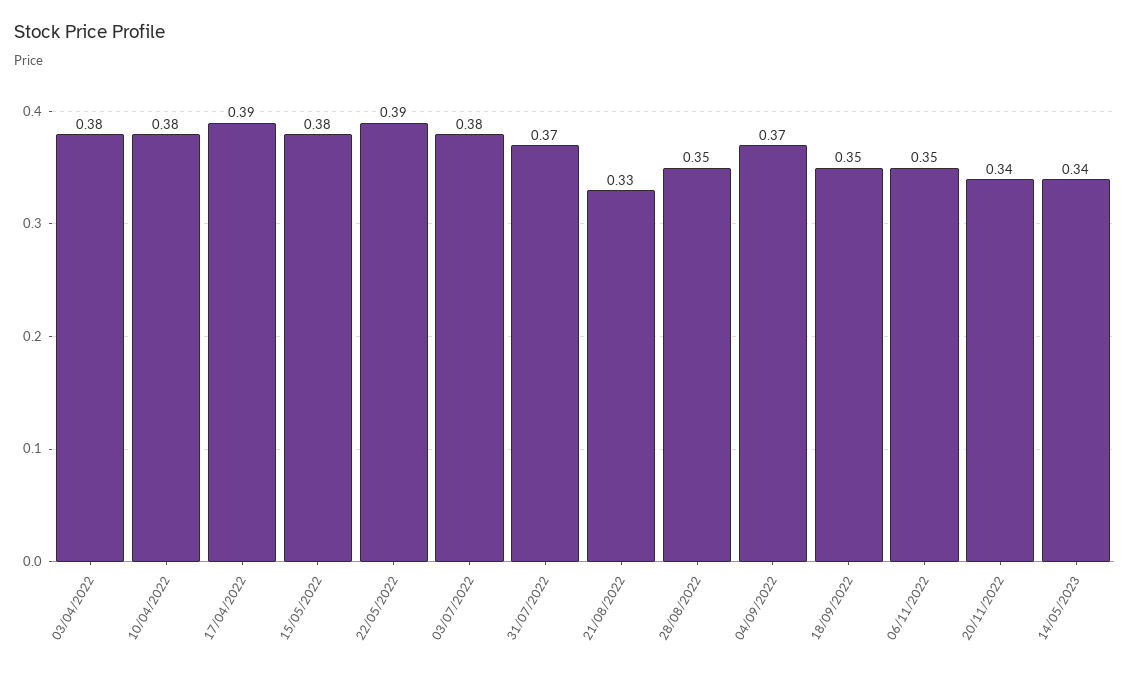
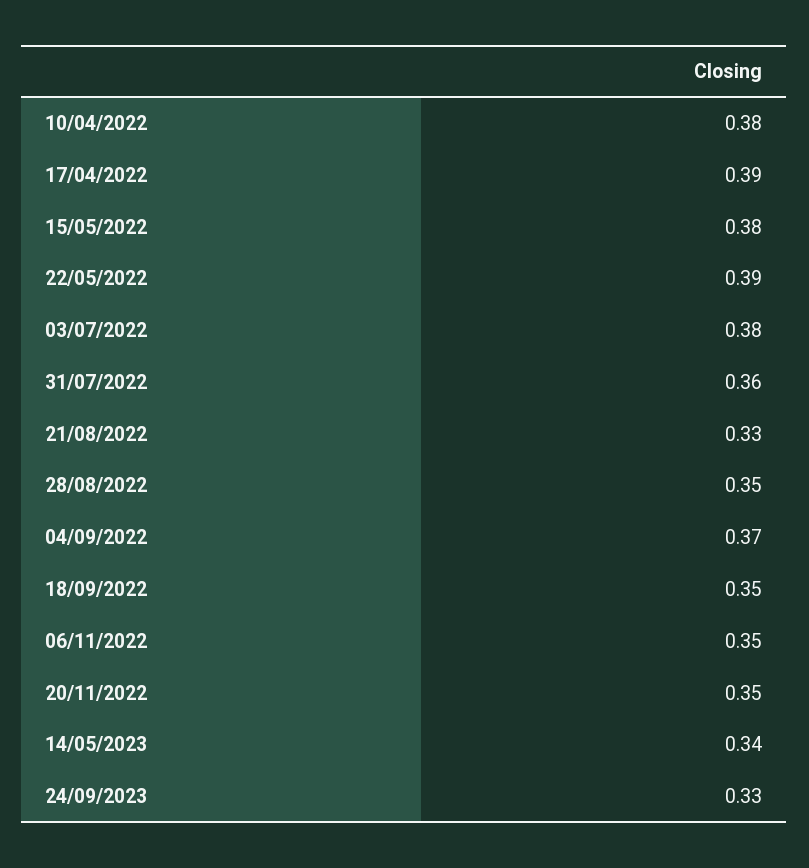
03/04/2022: 0.38 -> none
31/07/2022: 0.37 -> 0.36
20/11/2022: 0.34 -> 0.35
24/09/2023: none -> 0.33

